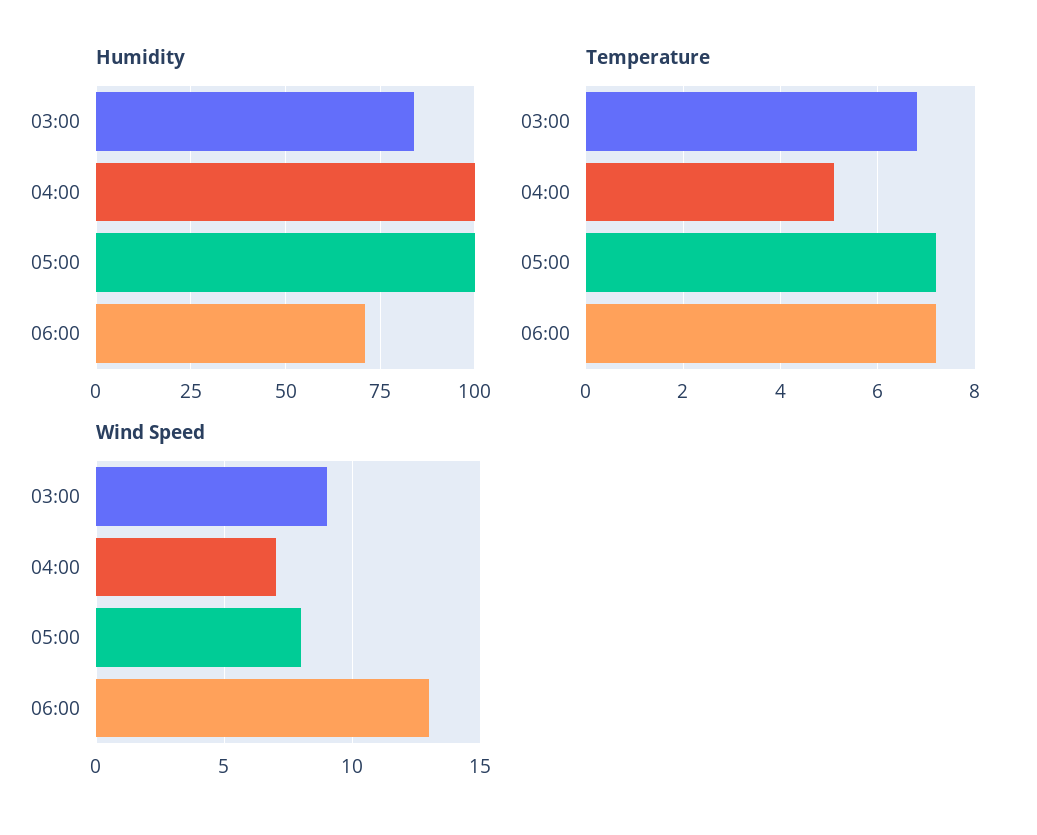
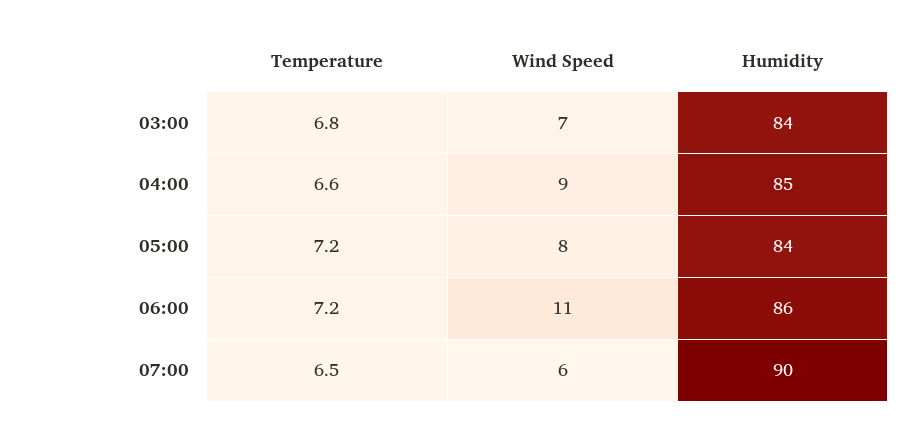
Humidity, 04:00: 100 -> 85
Humidity, 05:00: 100 -> 84
Humidity, 06:00: 70 -> 86
Temperature, 04:00: 5 -> 6.6
Wind Speed, 03:00: 9 -> 7
Wind Speed, 04:00: 7 -> 9
Wind Speed, 06:00: 13 -> 11
Temperature, 07:00: none -> 6.5
Wind Speed, 07:00: none -> 6
Humidity, 07:00: none -> 90

